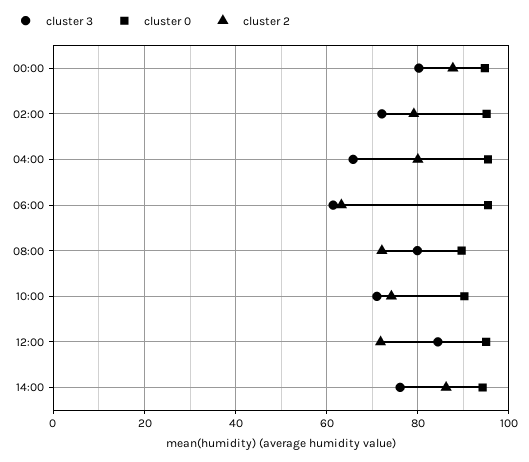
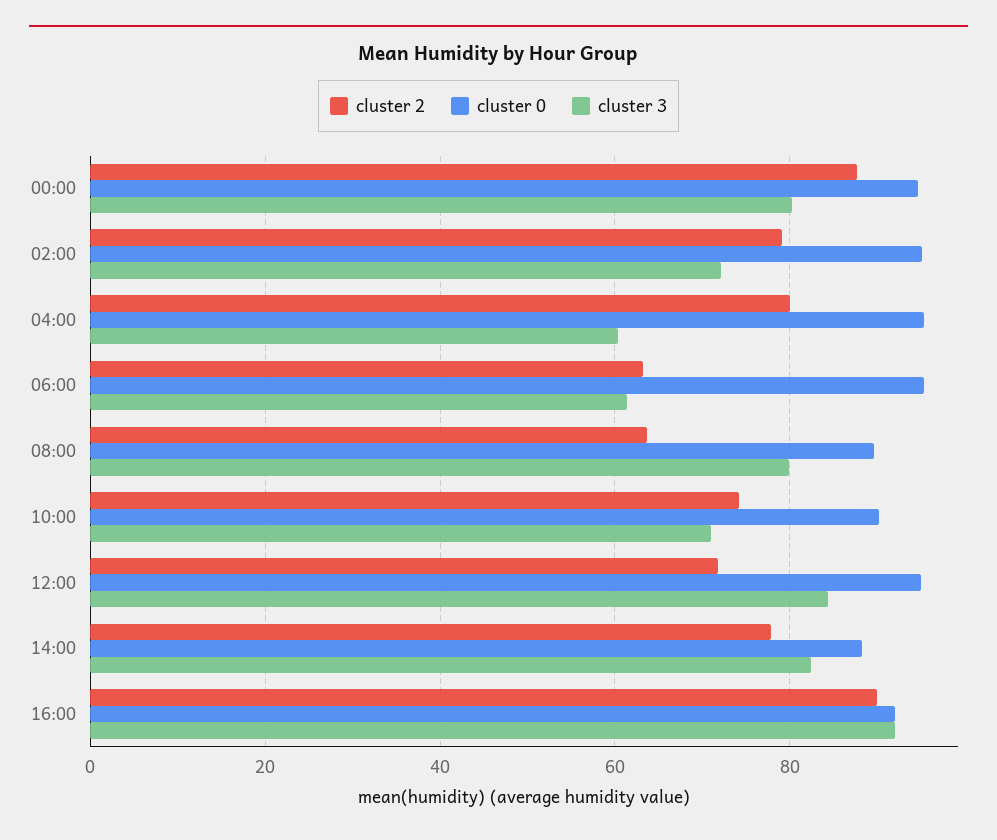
cluster 3, 04:00: 66 -> 60
cluster 2, 08:00: 72 -> 64
cluster 3, 14:00: 76 -> 82
cluster 0, 14:00: 94 -> 88
cluster 2, 14:00: 86 -> 78
cluster 2, 16:00: none -> 90
cluster 0, 16:00: none -> 92
cluster 3, 16:00: none -> 92

